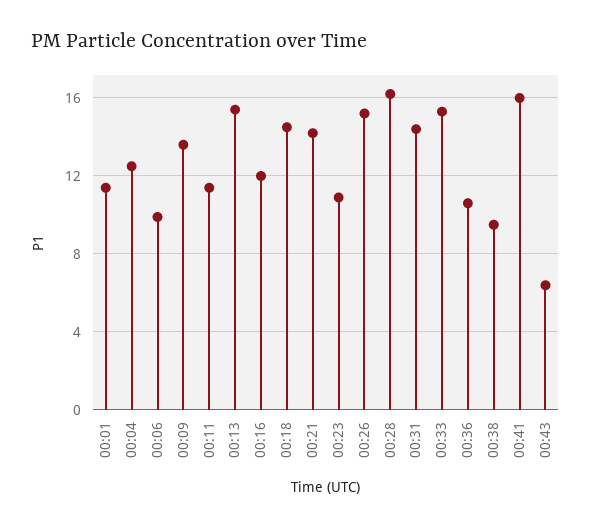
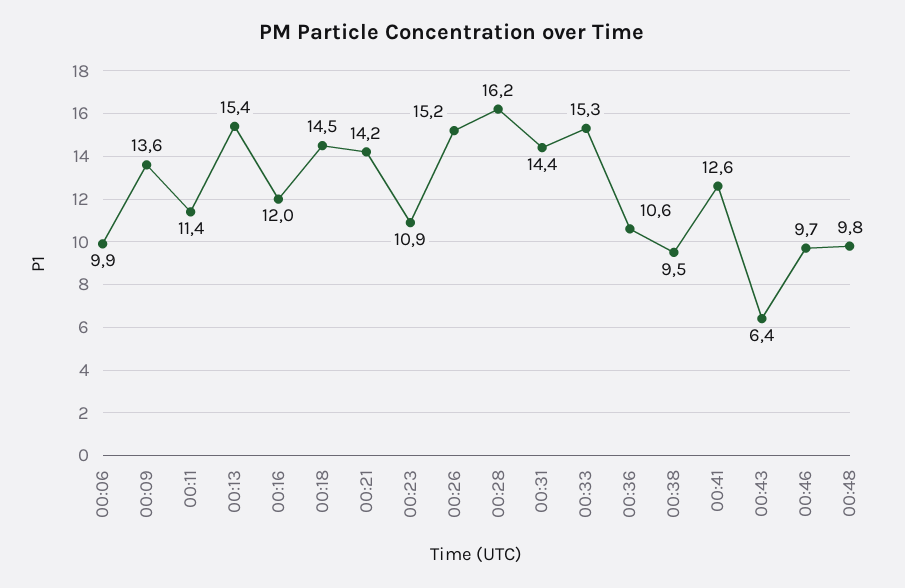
00:01: 11.5 -> none
00:04: 12.5 -> none
00:41: 16 -> 12.6
00:46: none -> 9.7
00:48: none -> 9.8

